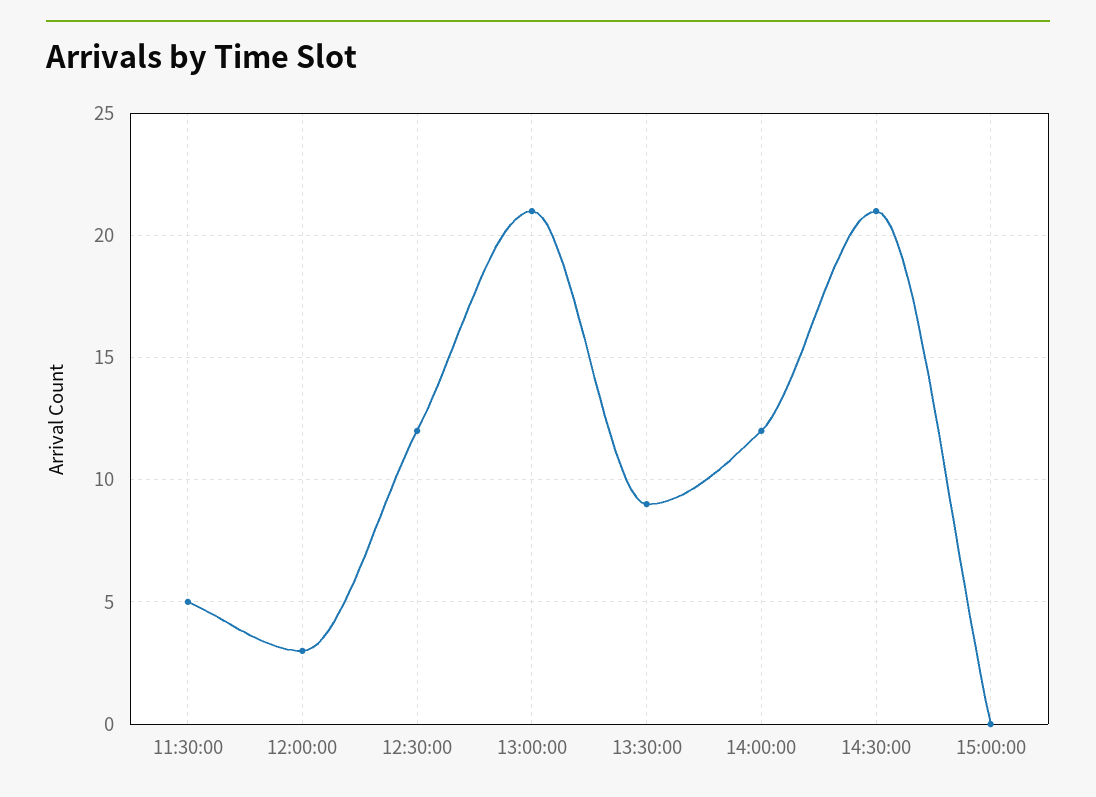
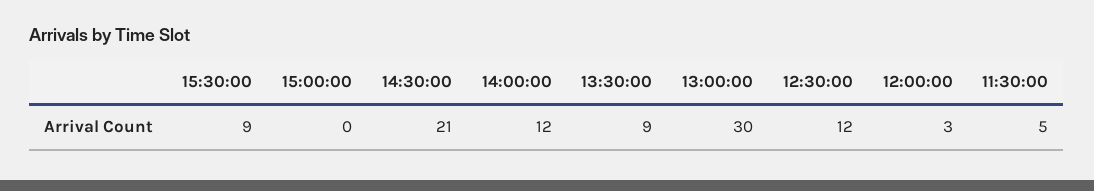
13:00:00: 21 -> 30
15:30:00: none -> 9

